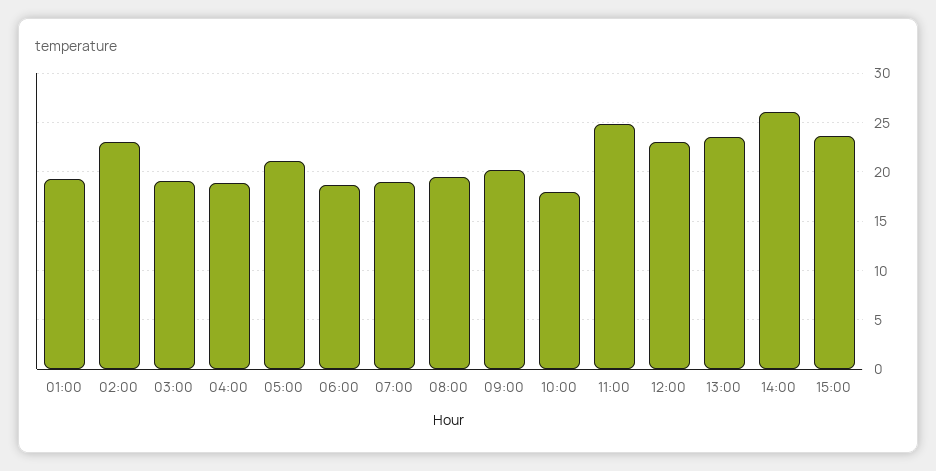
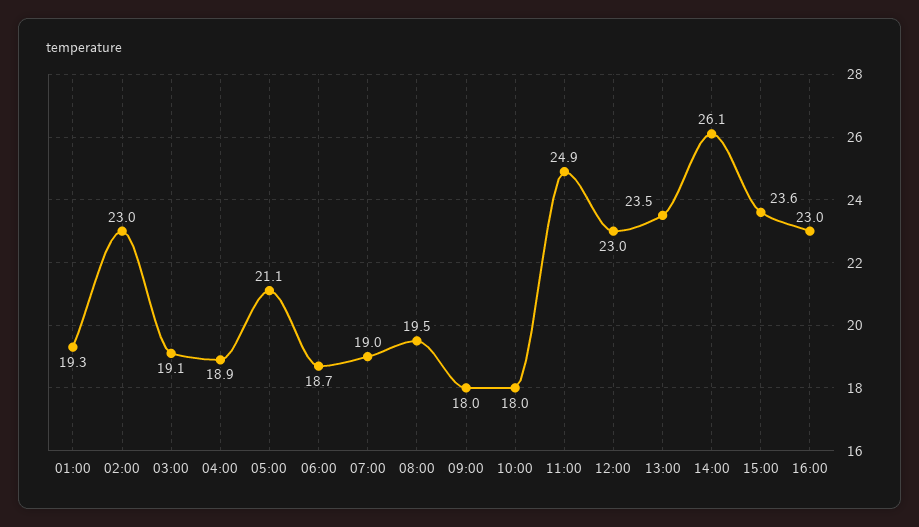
09:00: 20 -> 18
16:00: none -> 23

